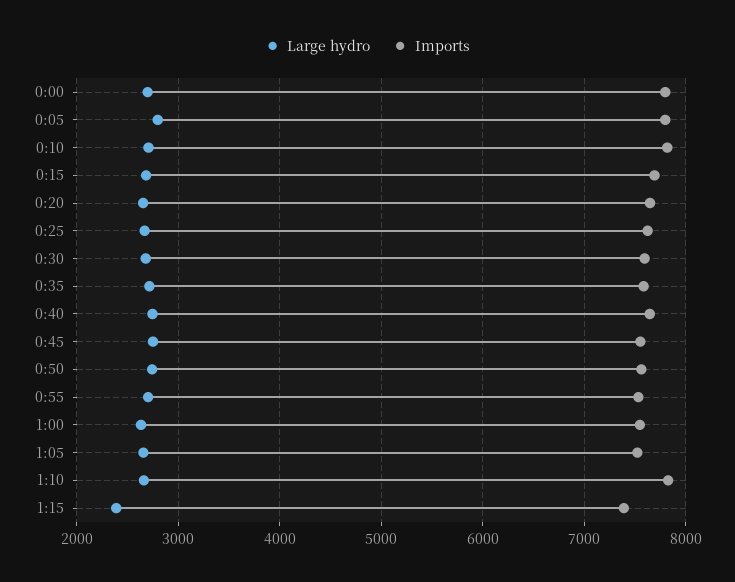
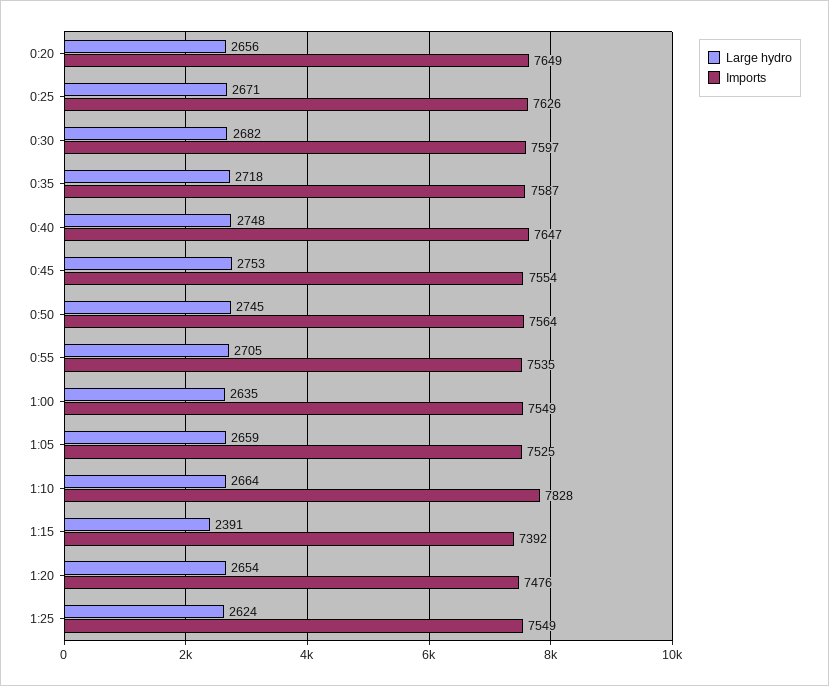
Large hydro, 0:00: 2700 -> none
Imports, 0:00: 7800 -> none
Large hydro, 0:05: 2800 -> none
Imports, 0:05: 7800 -> none
Large hydro, 0:10: 2700 -> none
Imports, 0:10: 7800 -> none
Large hydro, 0:15: 2700 -> none
Imports, 0:15: 7700 -> none
Large hydro, 1:20: none -> 2654
Imports, 1:20: none -> 7476
Large hydro, 1:25: none -> 2624
Imports, 1:25: none -> 7549

